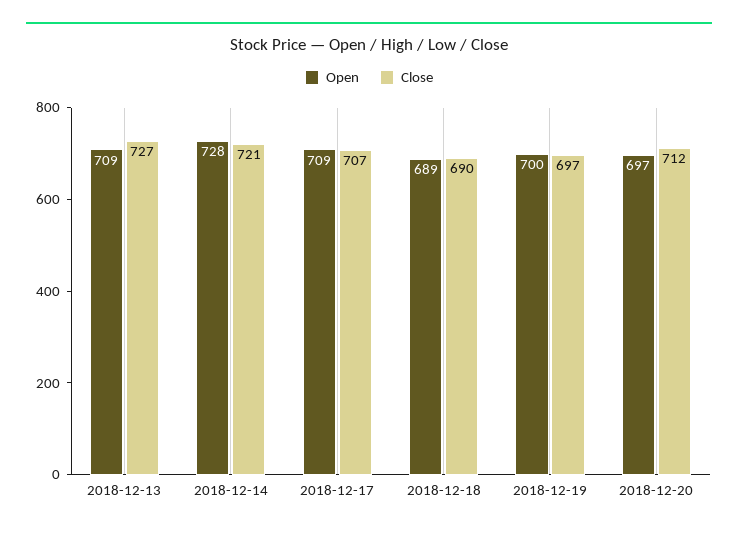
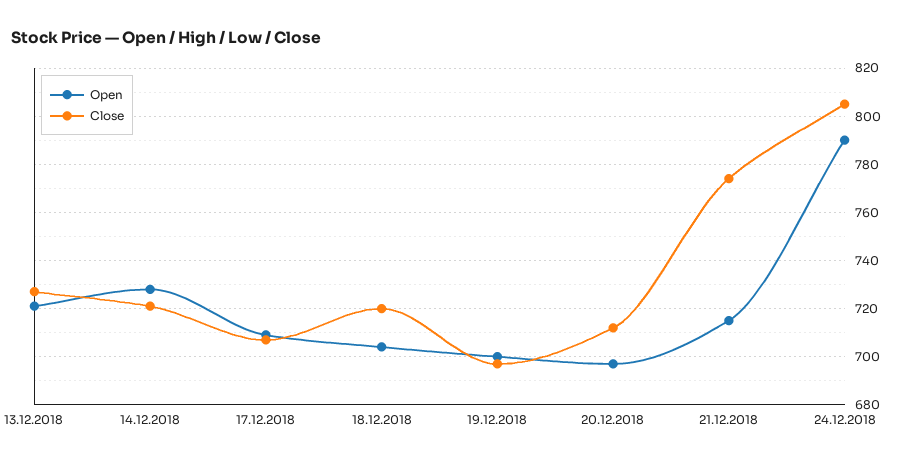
Open, 2018-12-13: 709 -> 720
Open, 2018-12-18: 689 -> 705
Close, 2018-12-18: 690 -> 720
Open, 21.12.2018: none -> 715
Close, 21.12.2018: none -> 775
Open, 24.12.2018: none -> 790
Close, 24.12.2018: none -> 805

